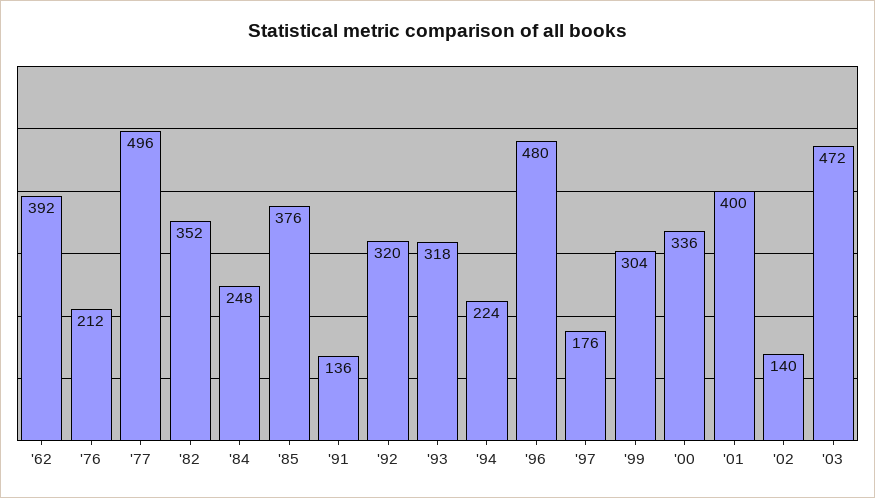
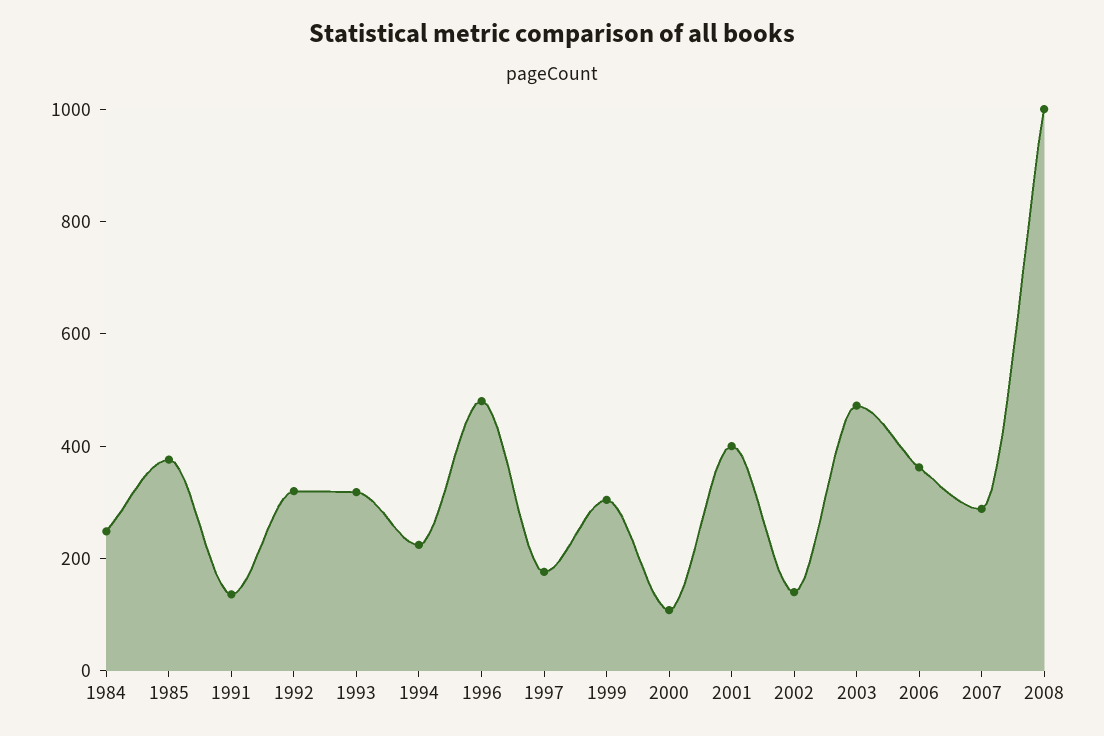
'62: 392 -> none
'76: 212 -> none
'77: 496 -> none
'82: 352 -> none
'00: 336 -> 100
2006: none -> 350
2007: none -> 300
2008: none -> 1000

